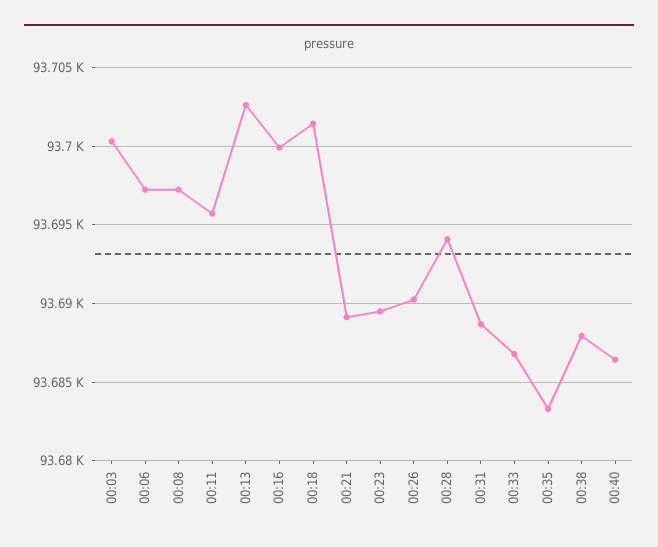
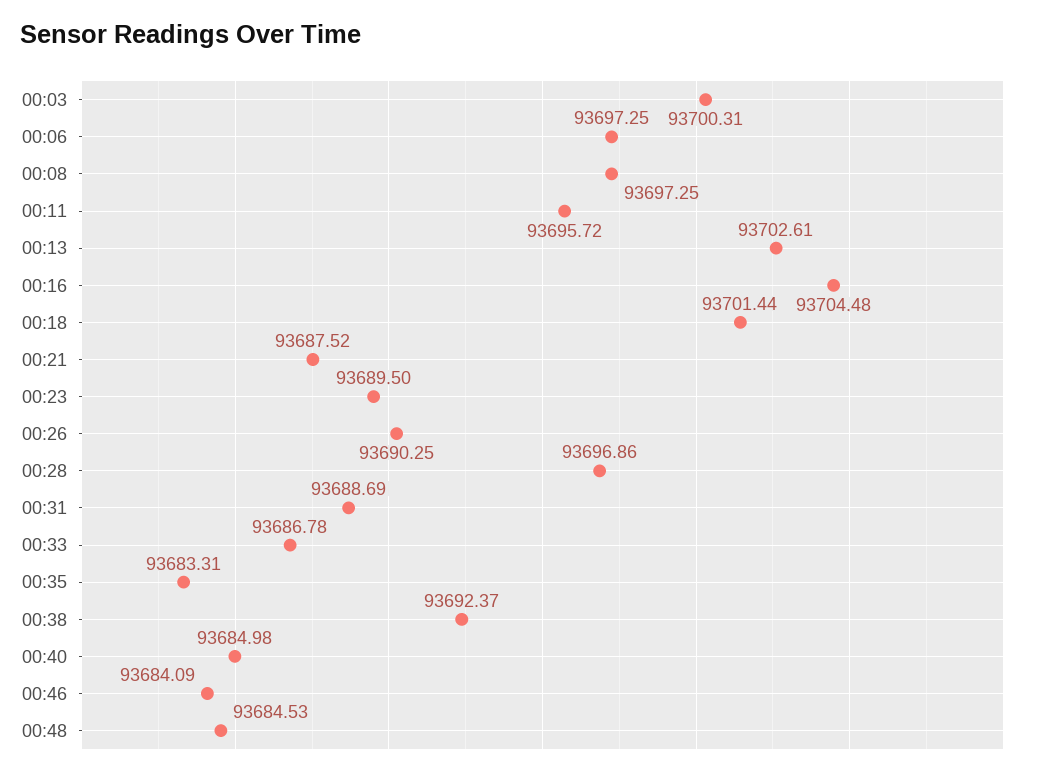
00:16: 93700 -> 93704.48
00:21: 93689 -> 93687.52
00:28: 93694 -> 93696.86
00:38: 93688 -> 93692.37
00:40: 93686.5 -> 93684.98
00:46: none -> 93684.09
00:48: none -> 93684.53

